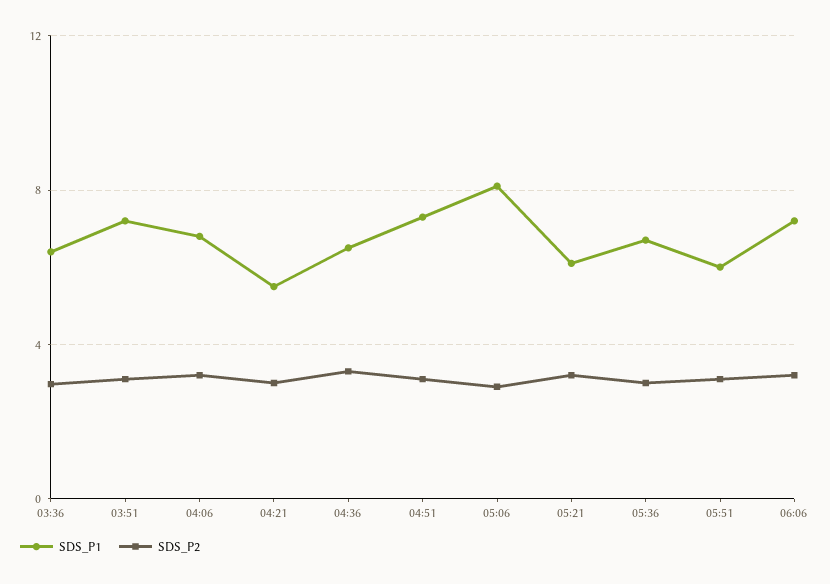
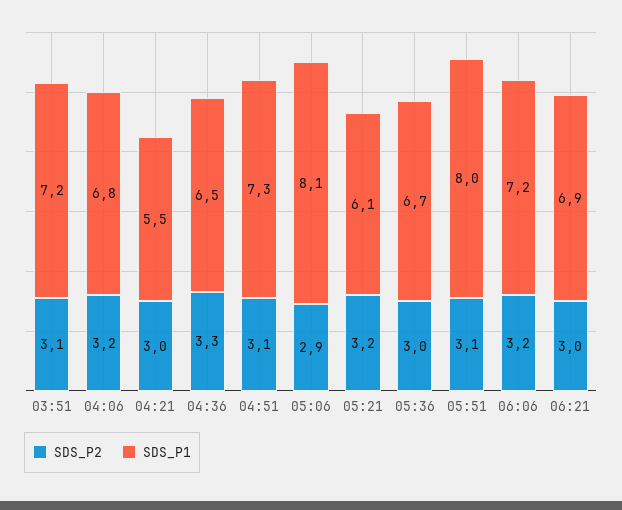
SDS_P1, 03:36: 6.5 -> none
SDS_P2, 03:36: 3 -> none
SDS_P1, 05:51: 6 -> 8
SDS_P2, 06:21: none -> 3
SDS_P1, 06:21: none -> 6.9

